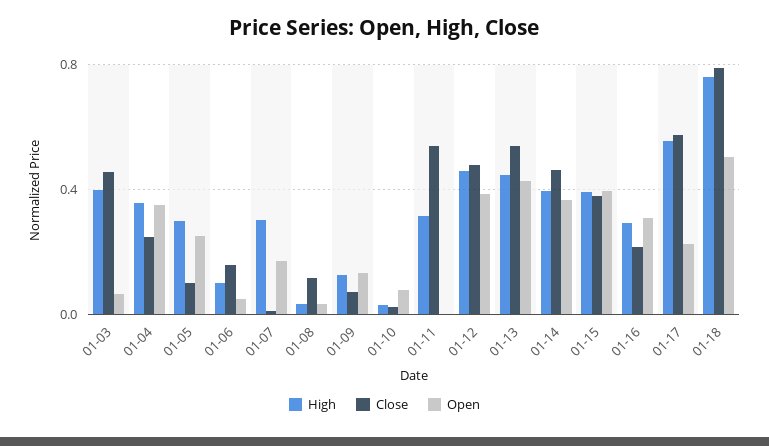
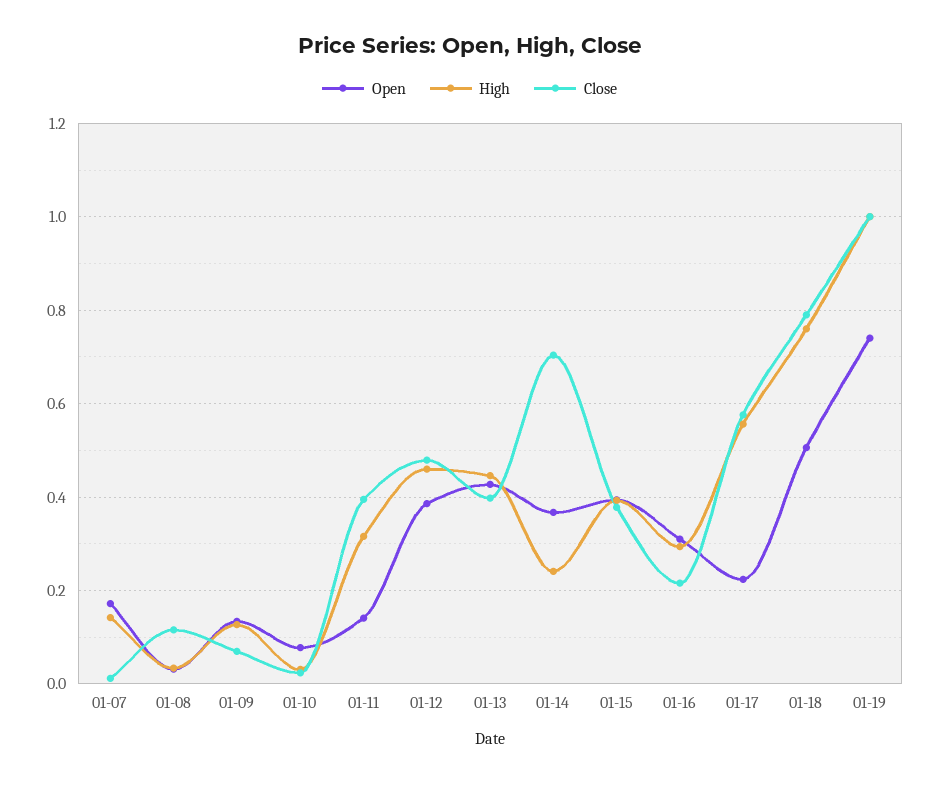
High, 01-03: 0.4 -> none
Close, 01-03: 0.45 -> none
Open, 01-03: 0.05 -> none
High, 01-04: 0.35 -> none
Close, 01-04: 0.25 -> none
Open, 01-04: 0.35 -> none
High, 01-05: 0.3 -> none
Close, 01-05: 0.1 -> none
Open, 01-05: 0.25 -> none
High, 01-06: 0.1 -> none
Close, 01-06: 0.15 -> none
Open, 01-06: 0.05 -> none
High, 01-07: 0.3 -> 0.14
Close, 01-11: 0.55 -> 0.4
Open, 01-11: 0 -> 0.14
Close, 01-13: 0.55 -> 0.4
High, 01-14: 0.4 -> 0.24
Close, 01-14: 0.45 -> 0.7
Open, 01-19: none -> 0.74
High, 01-19: none -> 1
Close, 01-19: none -> 1

